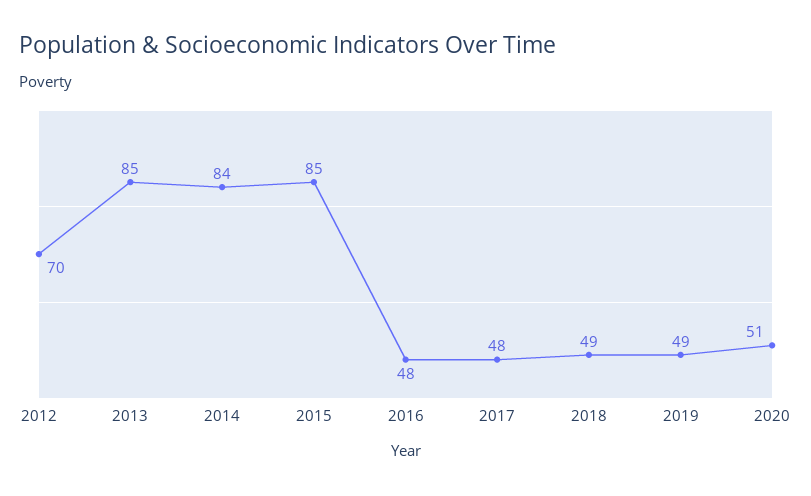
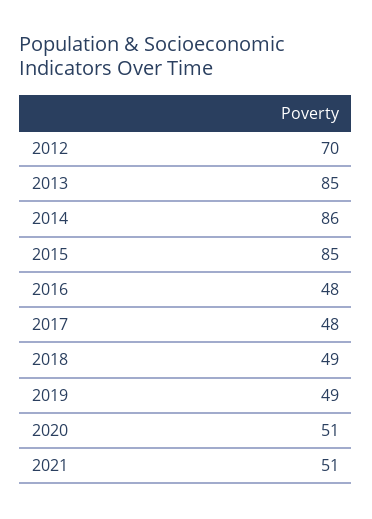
2014: 84 -> 86
2021: none -> 51

